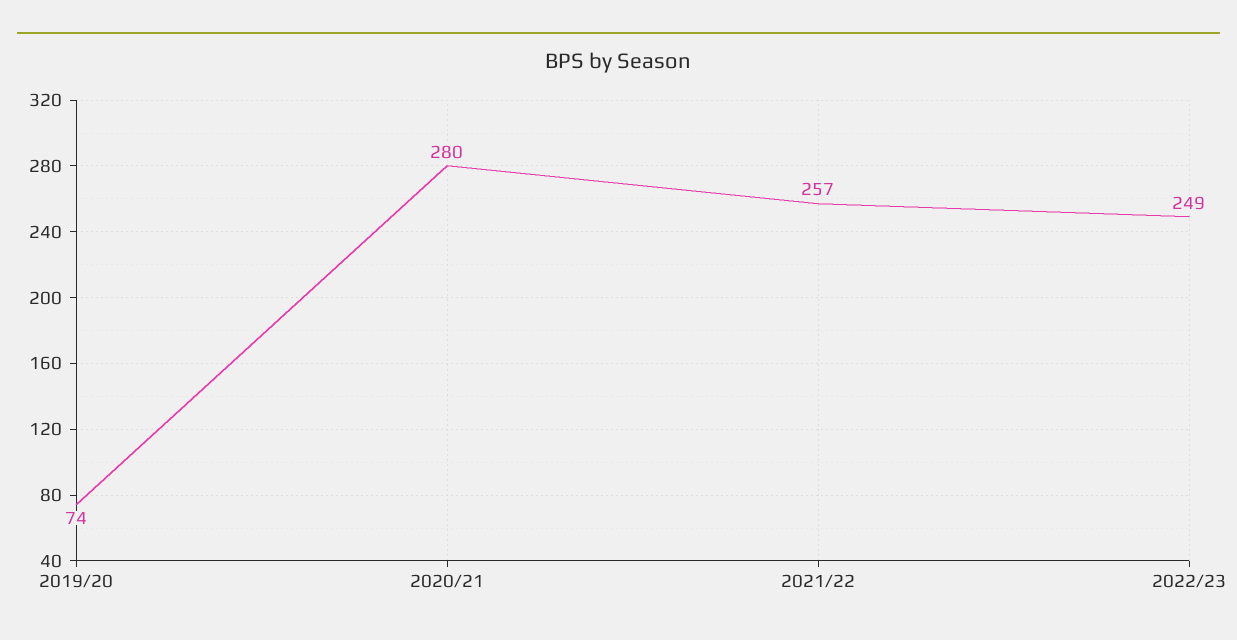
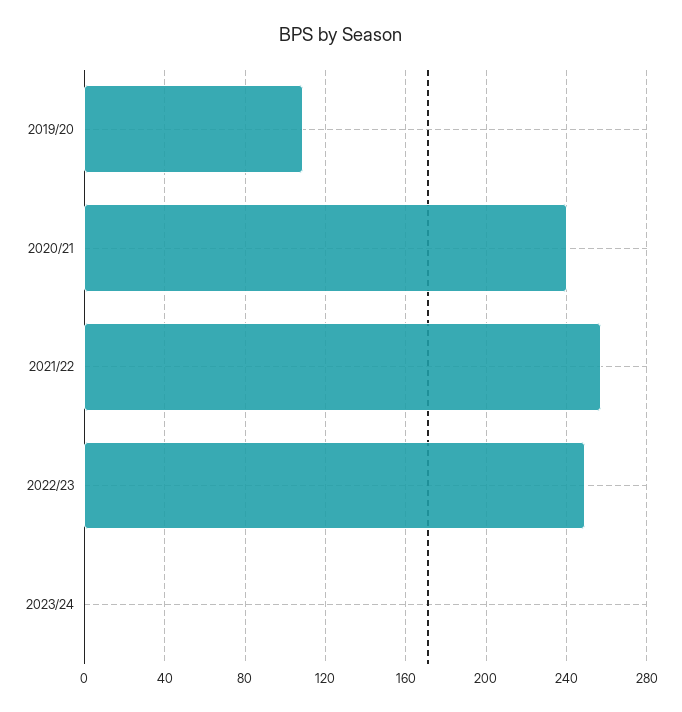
2019/20: 74 -> 110
2020/21: 280 -> 240
2023/24: none -> 0

